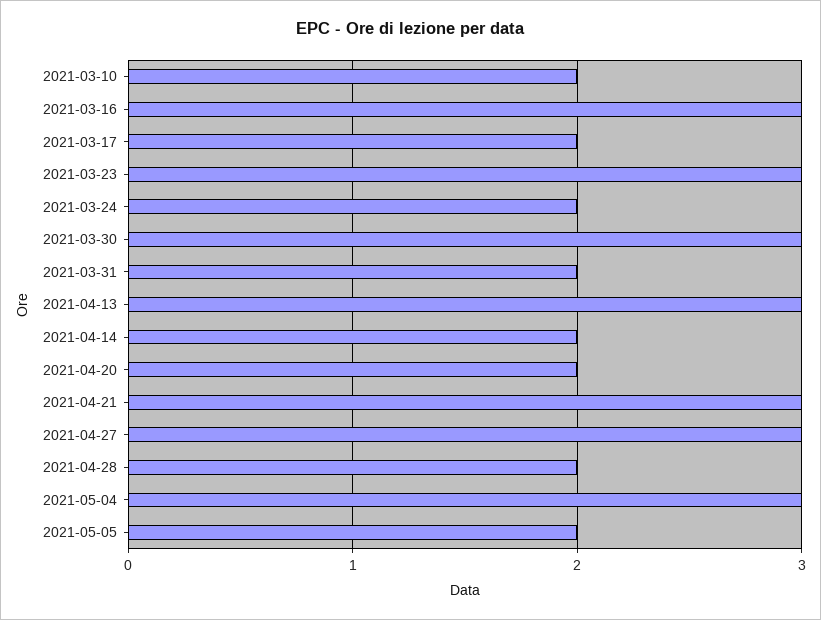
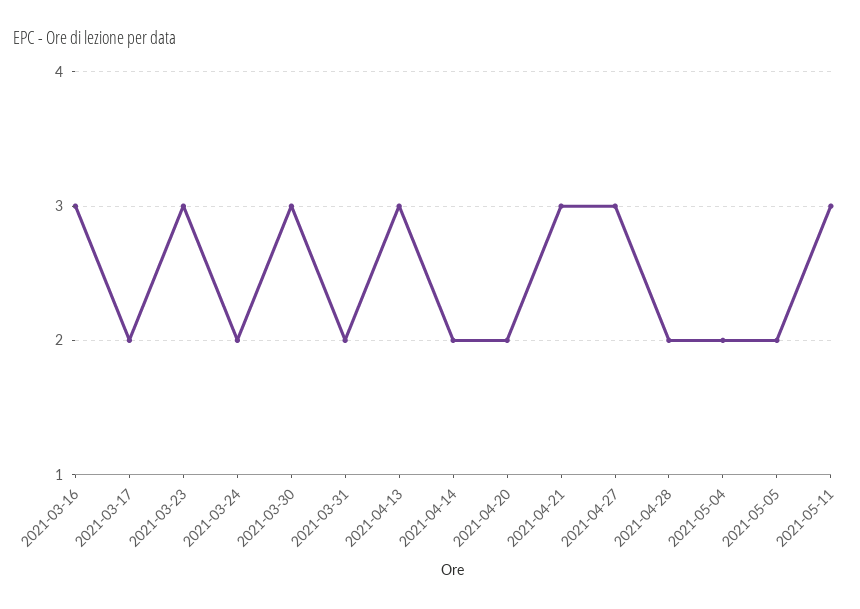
2021-03-10: 2 -> none
2021-05-04: 3 -> 2
2021-05-11: none -> 3

